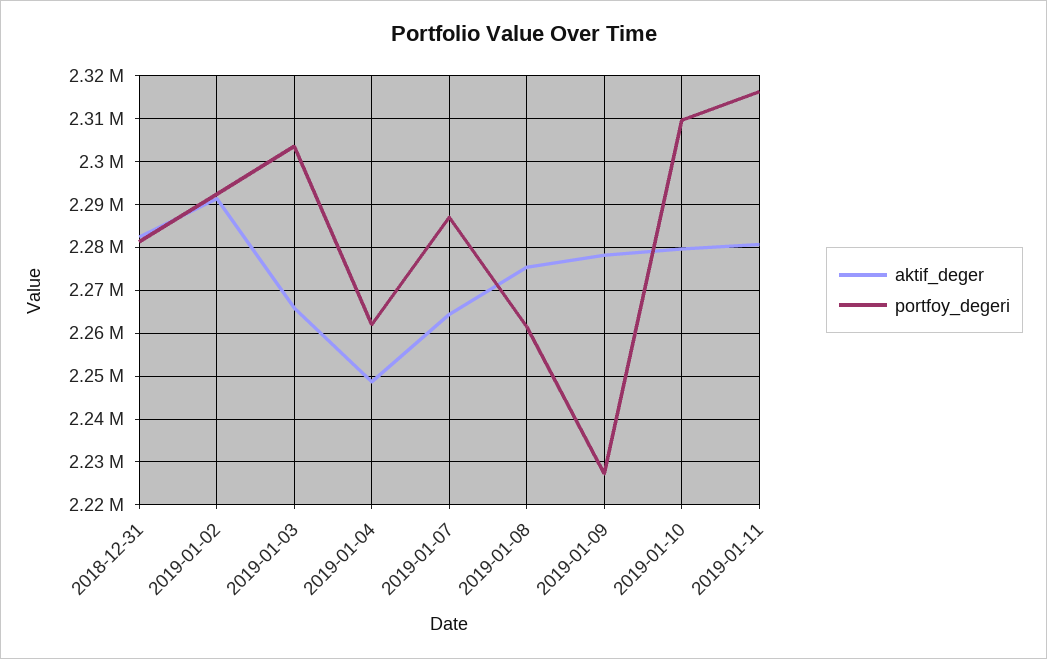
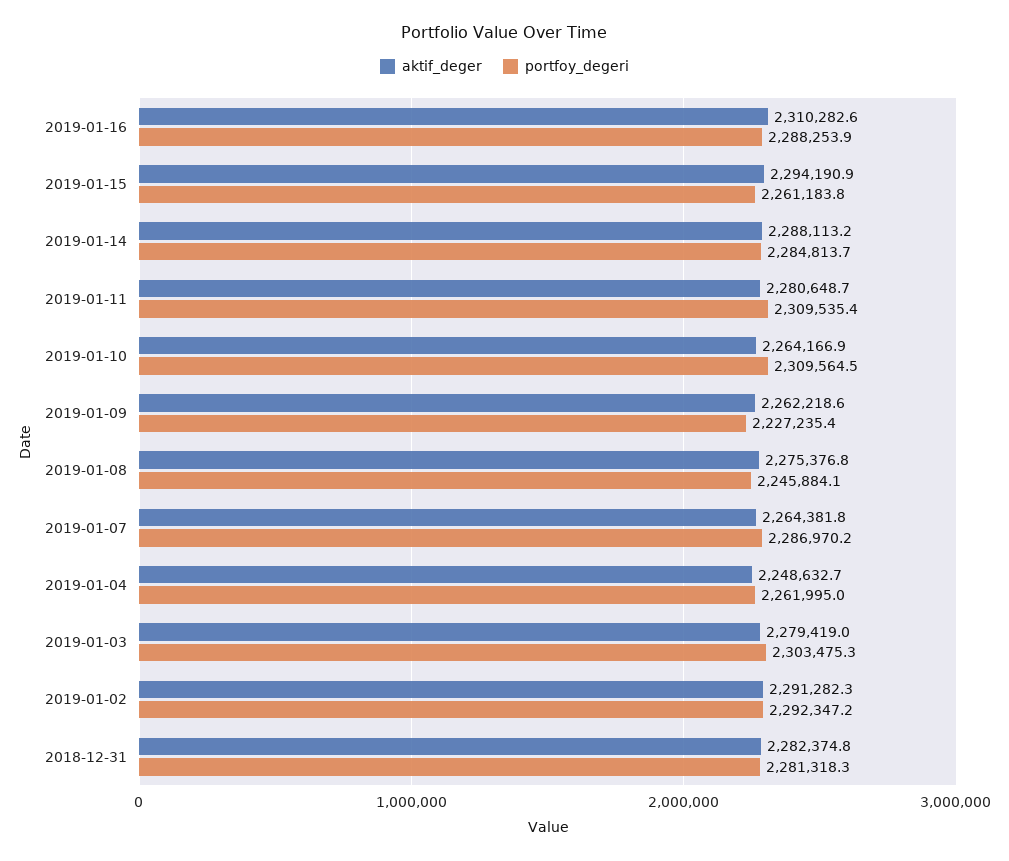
aktif_deger, 2019-01-03: 2266000 -> 2279419
portfoy_degeri, 2019-01-08: 2262000 -> 2245884.1
aktif_deger, 2019-01-09: 2278000 -> 2262218.6
aktif_deger, 2019-01-10: 2280000 -> 2264166.9
portfoy_degeri, 2019-01-11: 2316000 -> 2309535.4
aktif_deger, 2019-01-16: none -> 2310282.6
portfoy_degeri, 2019-01-16: none -> 2288253.9
aktif_deger, 2019-01-15: none -> 2294190.9
portfoy_degeri, 2019-01-15: none -> 2261183.8
aktif_deger, 2019-01-14: none -> 2288113.2
portfoy_degeri, 2019-01-14: none -> 2284813.7

